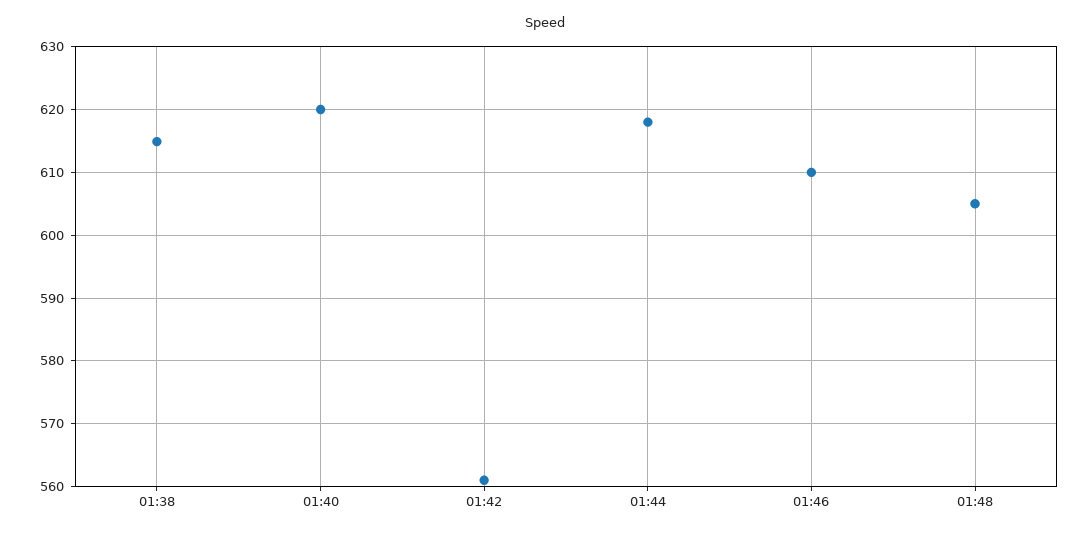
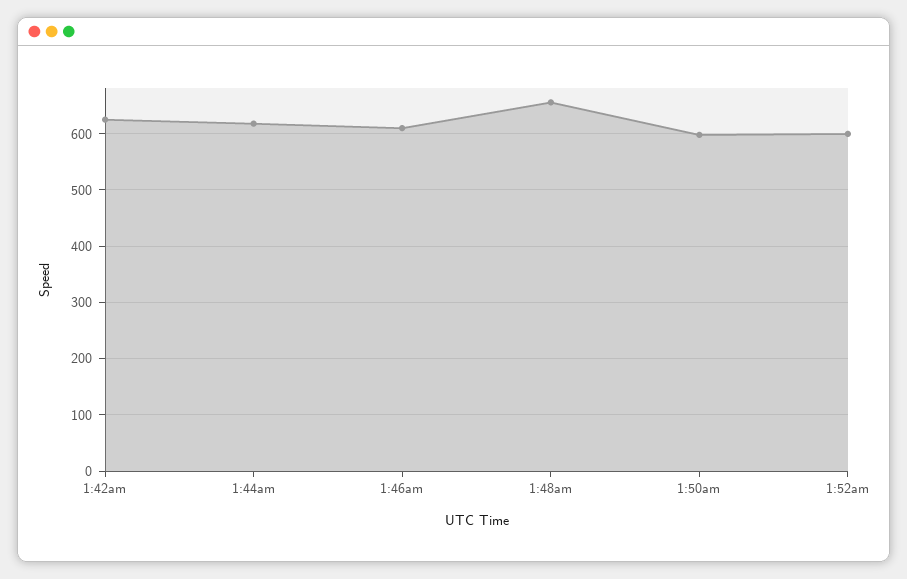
01:38: 615 -> none
01:40: 620 -> none
01:42: 561 -> 620
01:48: 605 -> 660
1:50am: none -> 600
1:52am: none -> 600

